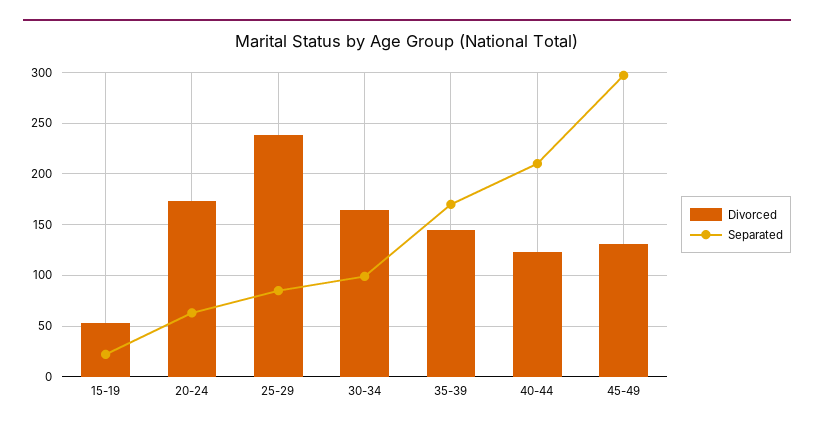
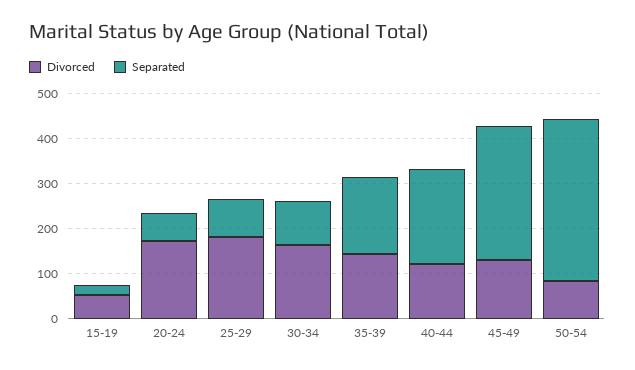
Divorced, 25-29: 240 -> 180
Divorced, 50-54: none -> 80
Separated, 50-54: none -> 360

